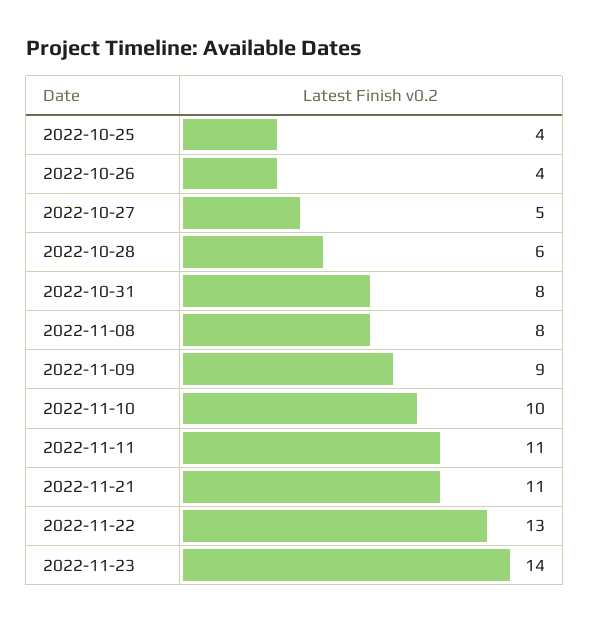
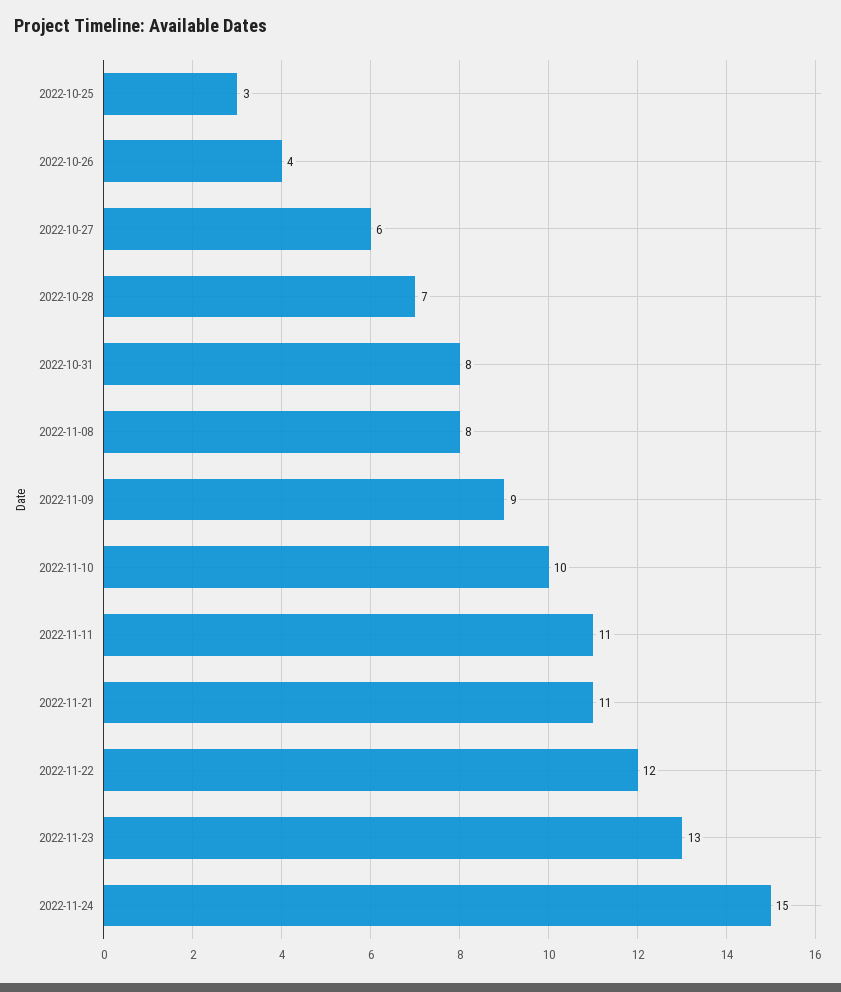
2022-10-25: 4 -> 3
2022-10-27: 5 -> 6
2022-10-28: 6 -> 7
2022-11-22: 13 -> 12
2022-11-23: 14 -> 13
2022-11-24: none -> 15

